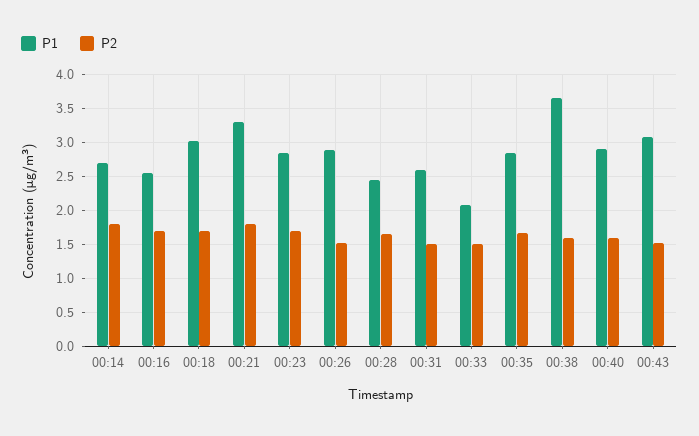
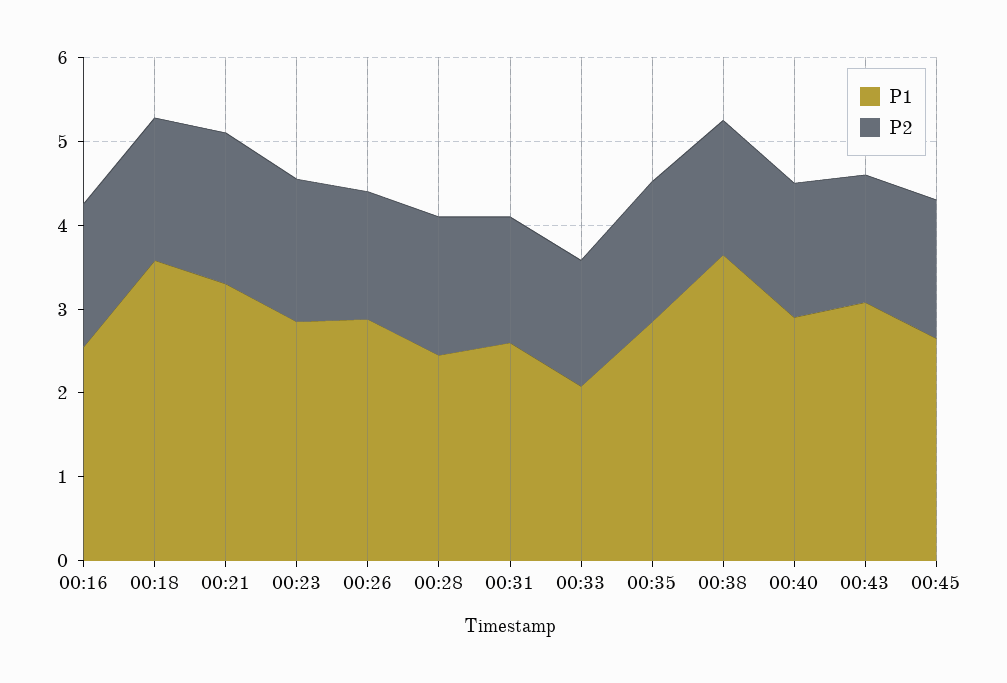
P1, 00:14: 2.7 -> none
P2, 00:14: 1.8 -> none
P1, 00:18: 3 -> 3.6
P1, 00:45: none -> 2.6
P2, 00:45: none -> 1.6

